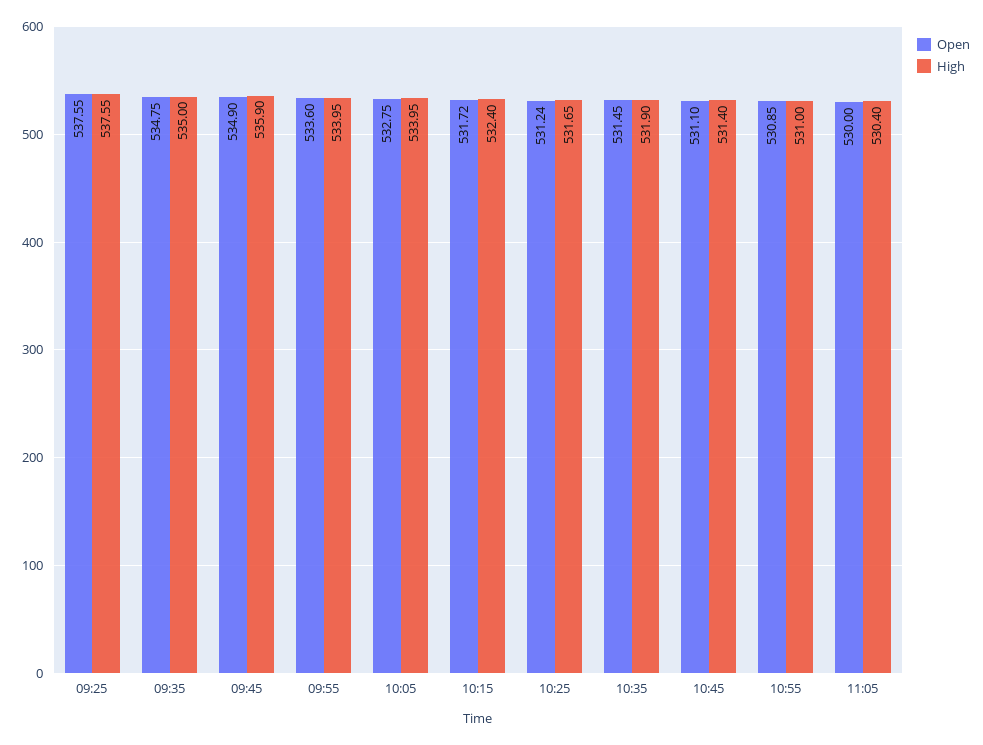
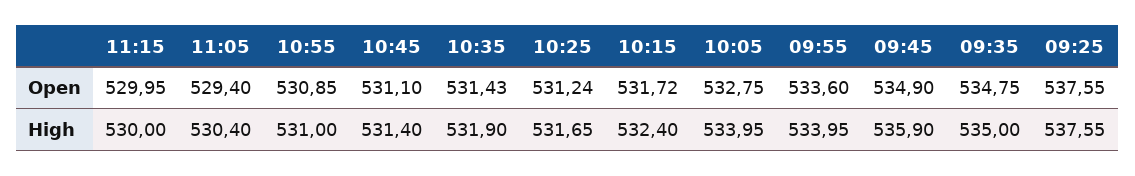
Open, 10:35: 531.45 -> 531.43
Open, 11:05: 530 -> 529.4
Open, 11:15: none -> 529.95
High, 11:15: none -> 530

